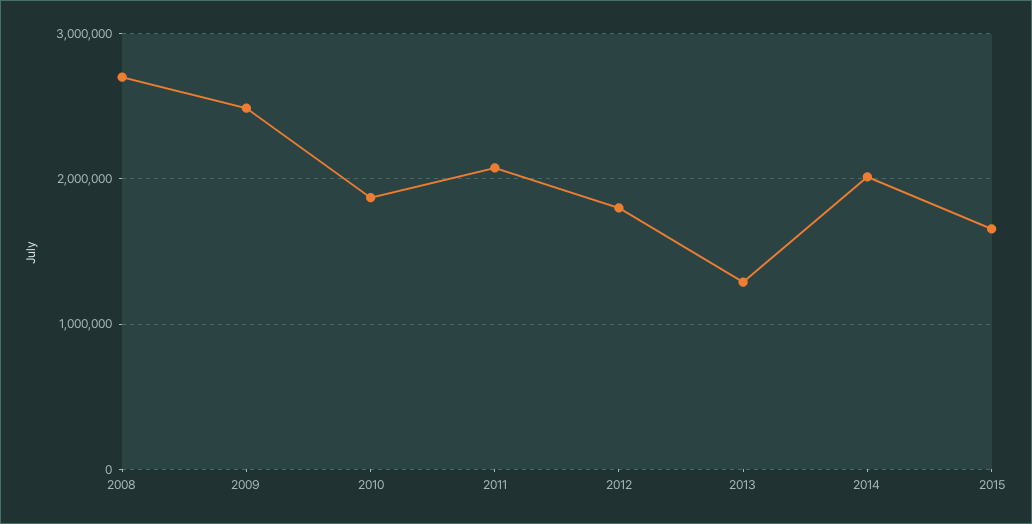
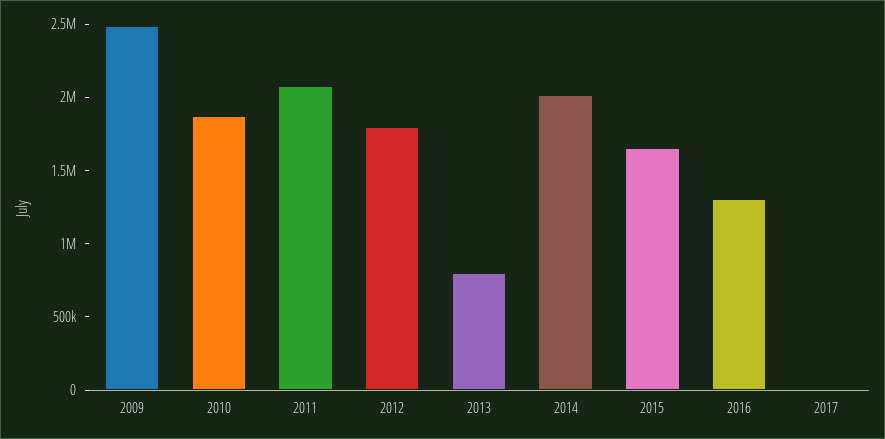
2008: 2700000 -> none
2013: 1300000 -> 800000
2016: none -> 1300000
2017: none -> 0

